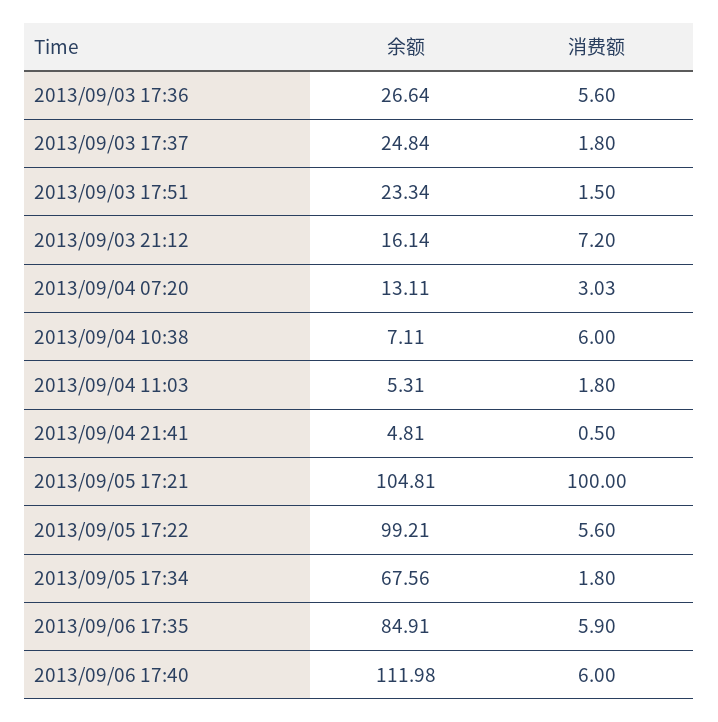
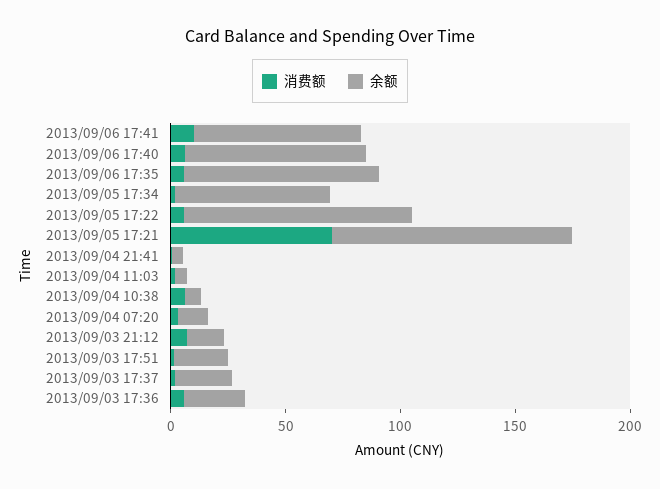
消费额, 2013/09/05 17:21: 100 -> 70
余额, 2013/09/06 17:40: 111.98 -> 80
消费额, 2013/09/06 17:41: none -> 10
余额, 2013/09/06 17:41: none -> 70

